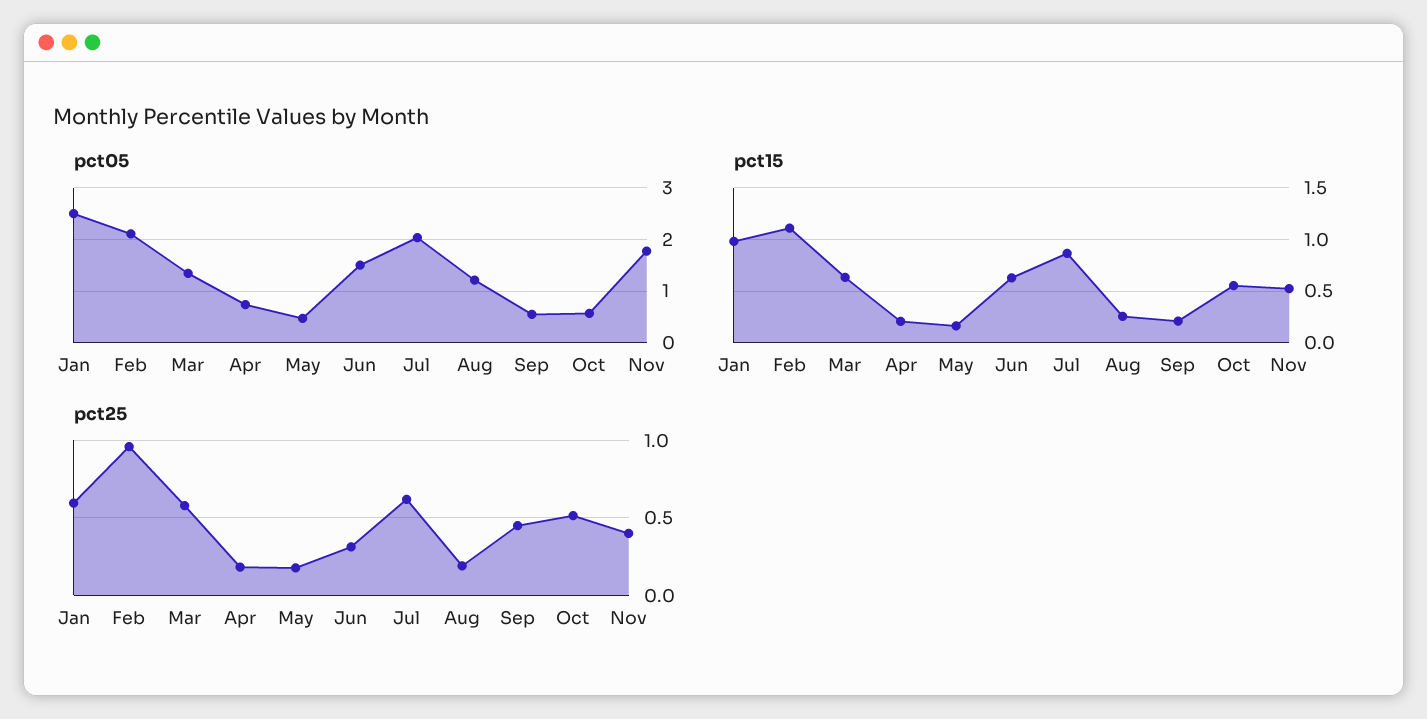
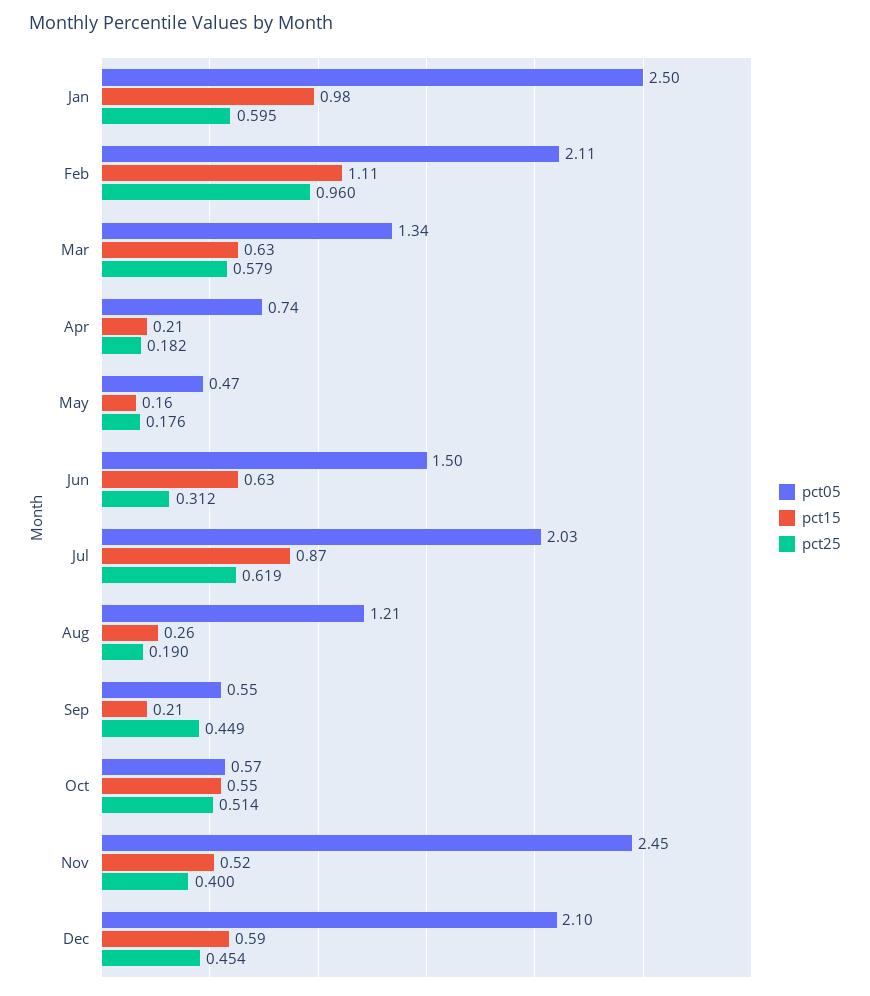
pct05, Nov: 1.8 -> 2.45
pct05, Dec: none -> 2.1
pct15, Dec: none -> 0.59
pct25, Dec: none -> 0.454

